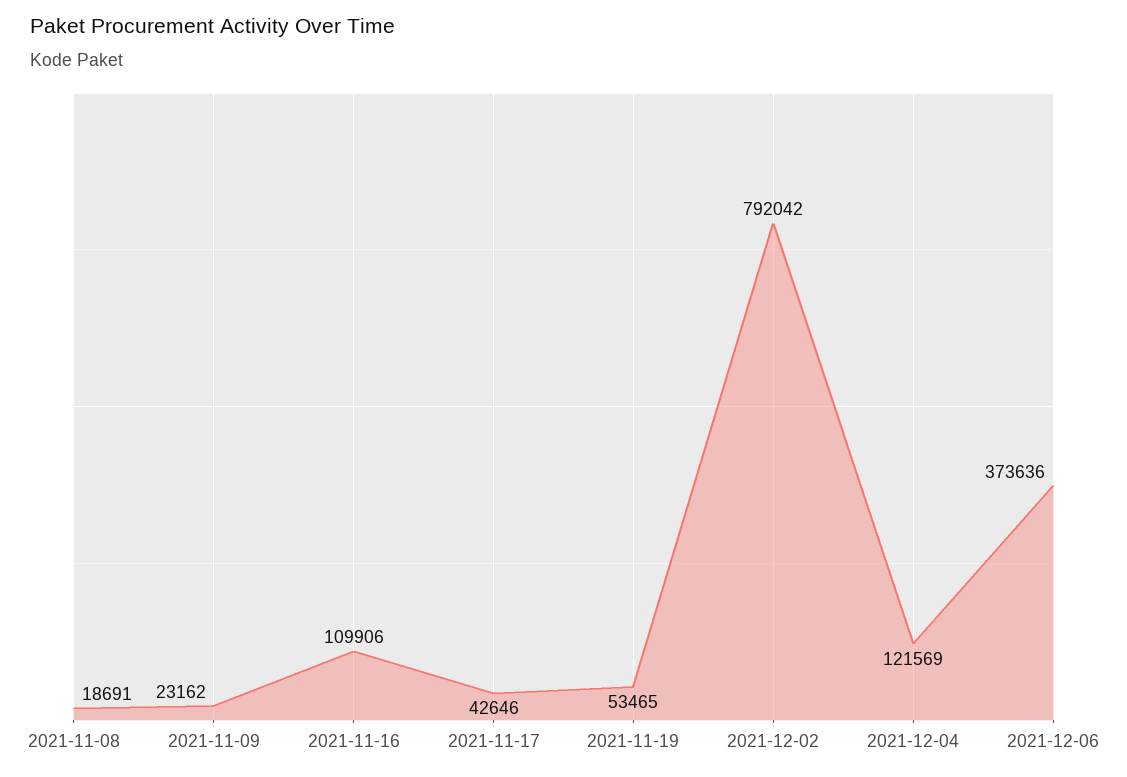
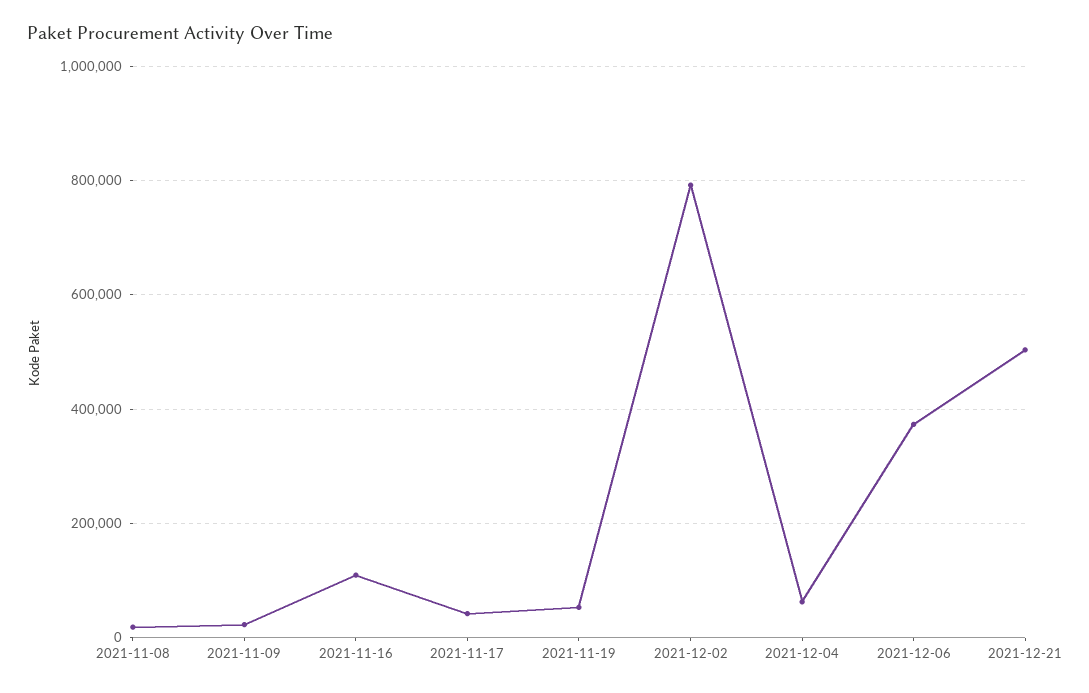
2021-12-04: 121569 -> 60000
2021-12-21: none -> 500000

